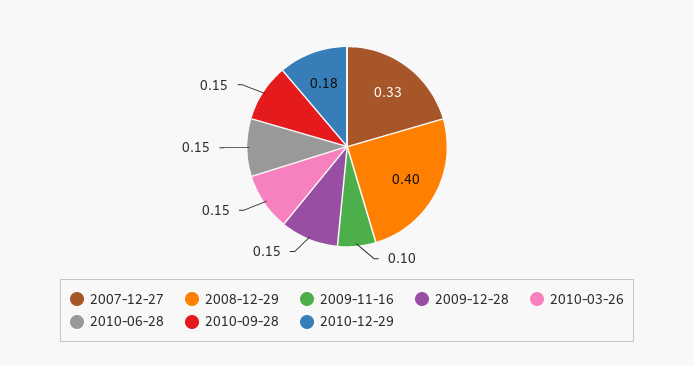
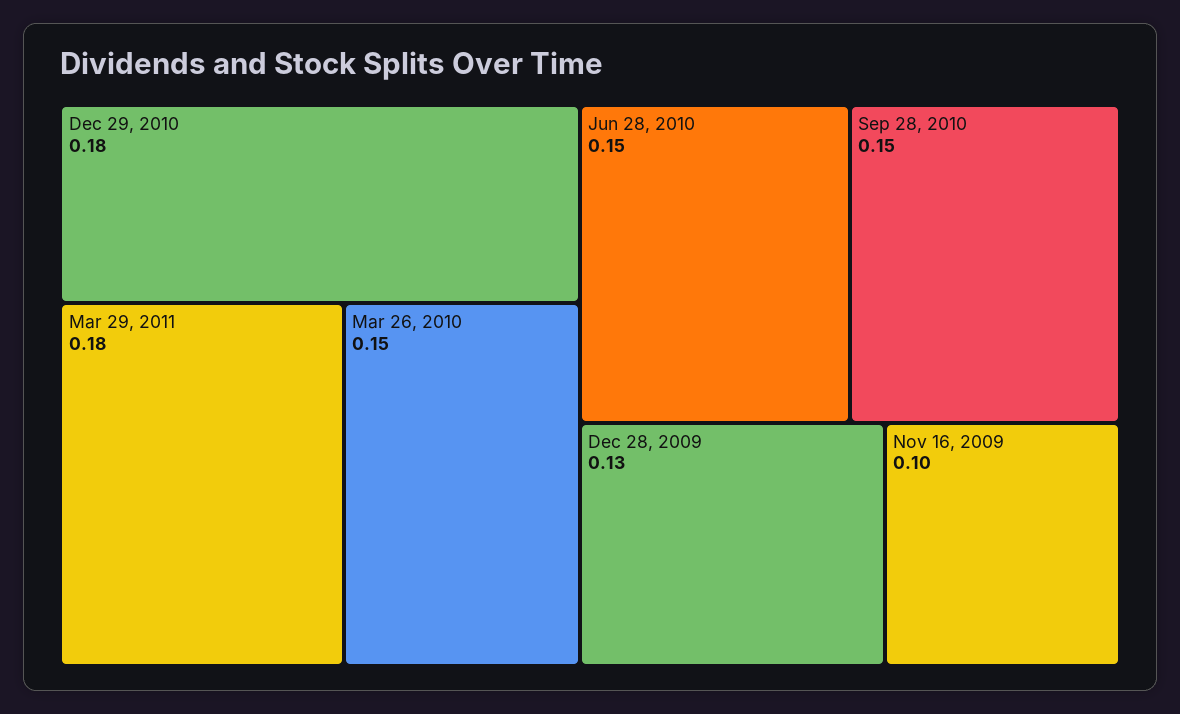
2007-12-27: 0.33 -> none
2008-12-29: 0.4 -> none
2009-12-28: 0.15 -> 0.13
Mar 29, 2011: none -> 0.18

